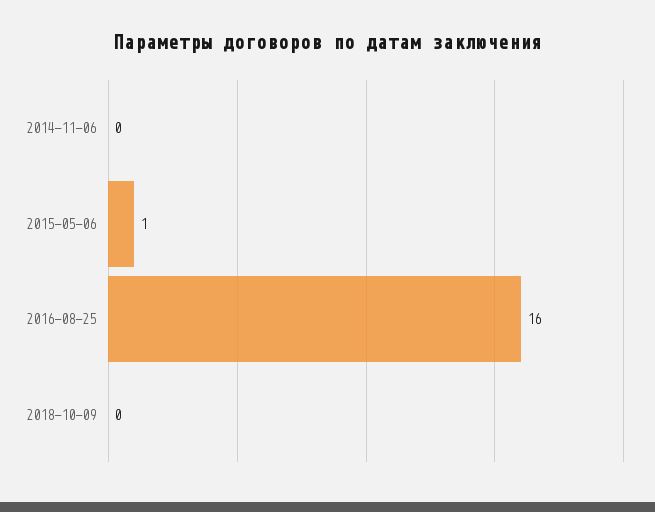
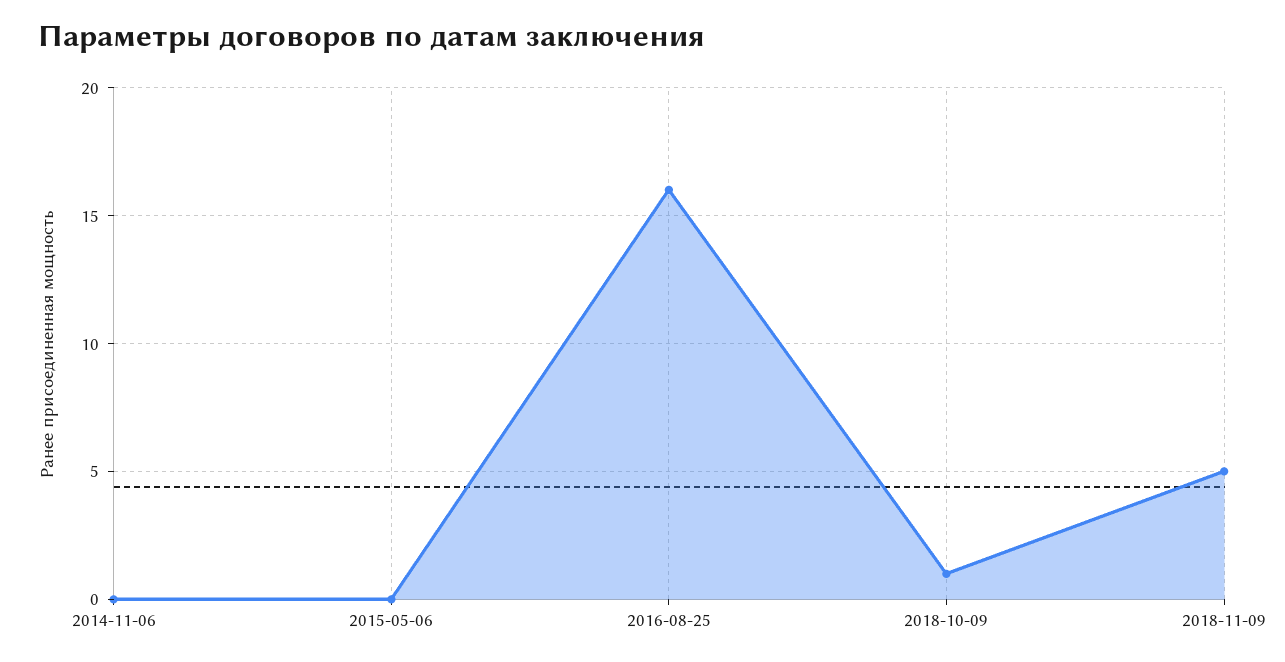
2015-05-06: 1 -> 0
2018-10-09: 0 -> 1
2018-11-09: none -> 5

